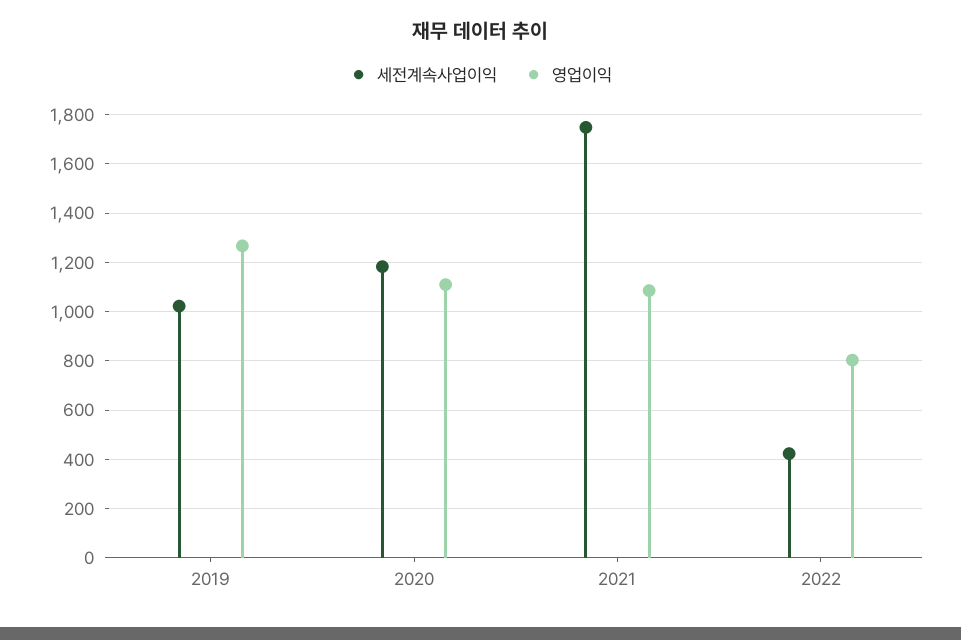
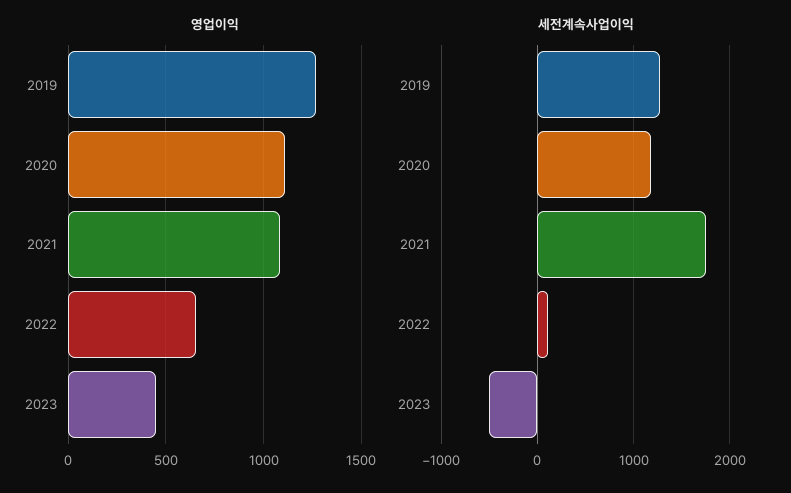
세전계속사업이익, 2019: 1025 -> 1300
세전계속사업이익, 2022: 425 -> 100
영업이익, 2022: 800 -> 650
영업이익, 2023: none -> 450
세전계속사업이익, 2023: none -> -500

